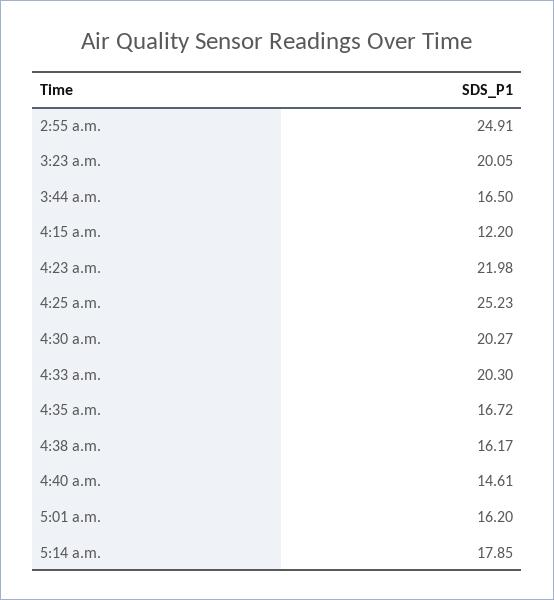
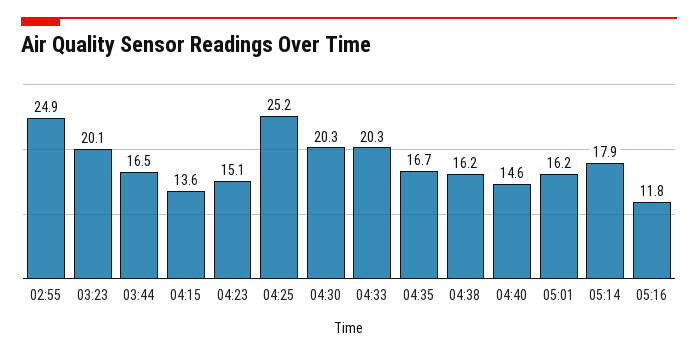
4:15 a.m.: 12.2 -> 13.6
4:23 a.m.: 21.98 -> 15.1
05:16: none -> 11.8

